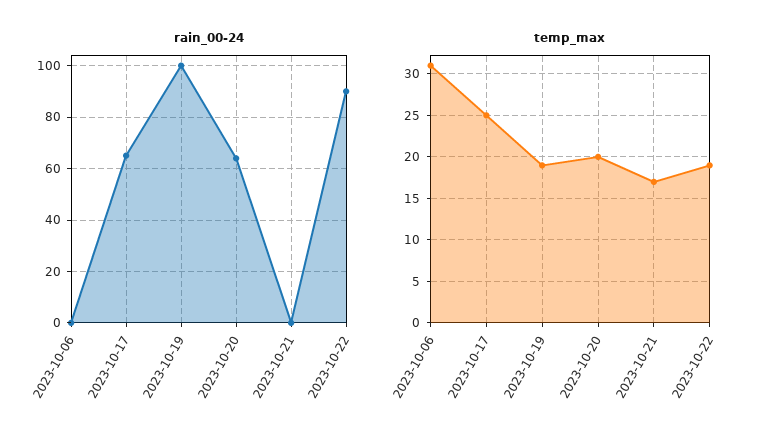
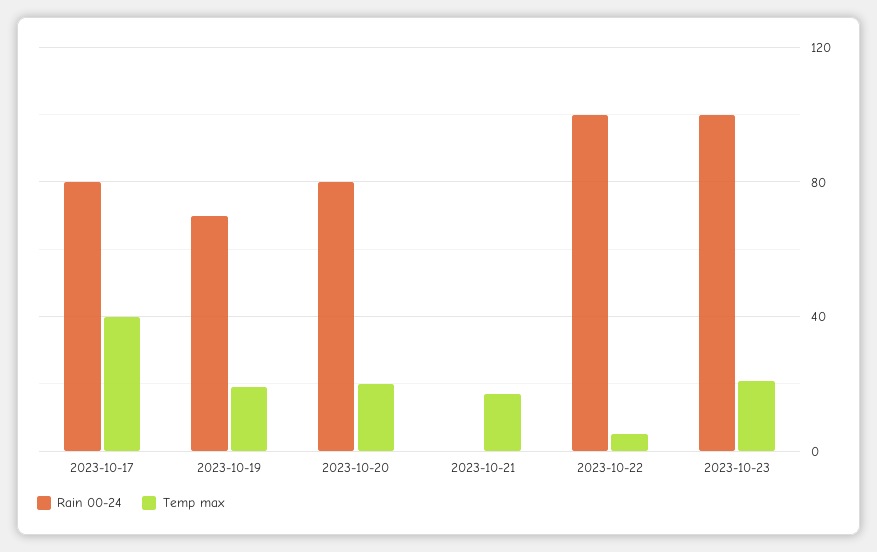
rain_00-24, 2023-10-06: 0 -> none
rain_00-24, 2023-10-17: 65 -> 80
rain_00-24, 2023-10-19: 100 -> 70
rain_00-24, 2023-10-20: 65 -> 80
rain_00-24, 2023-10-22: 90 -> 100
temp_max, 2023-10-06: 31 -> none
temp_max, 2023-10-17: 25 -> 40
temp_max, 2023-10-22: 19 -> 5
rain_00-24, 2023-10-23: none -> 100
temp_max, 2023-10-23: none -> 20

